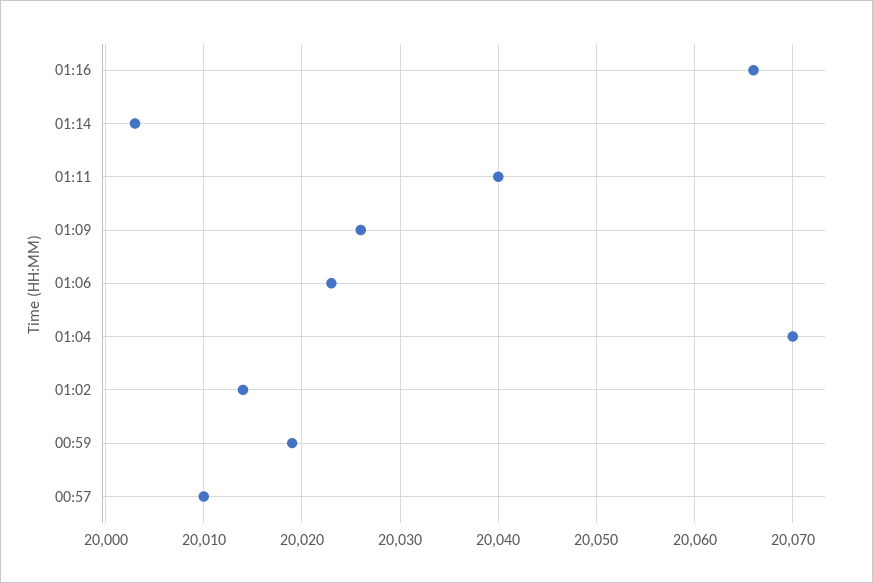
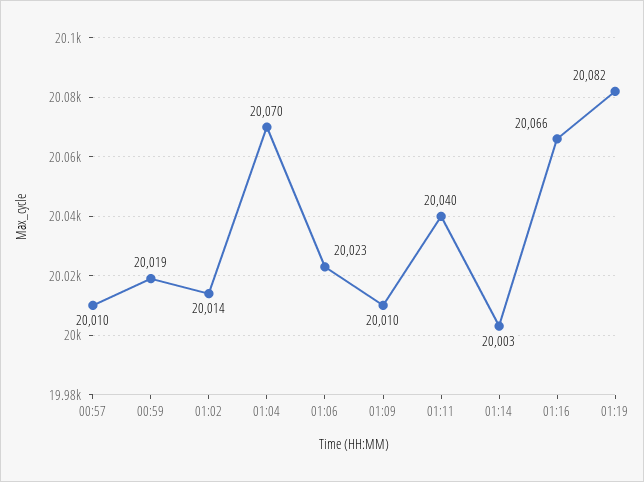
01:09: 20026 -> 20010
01:19: none -> 20082

